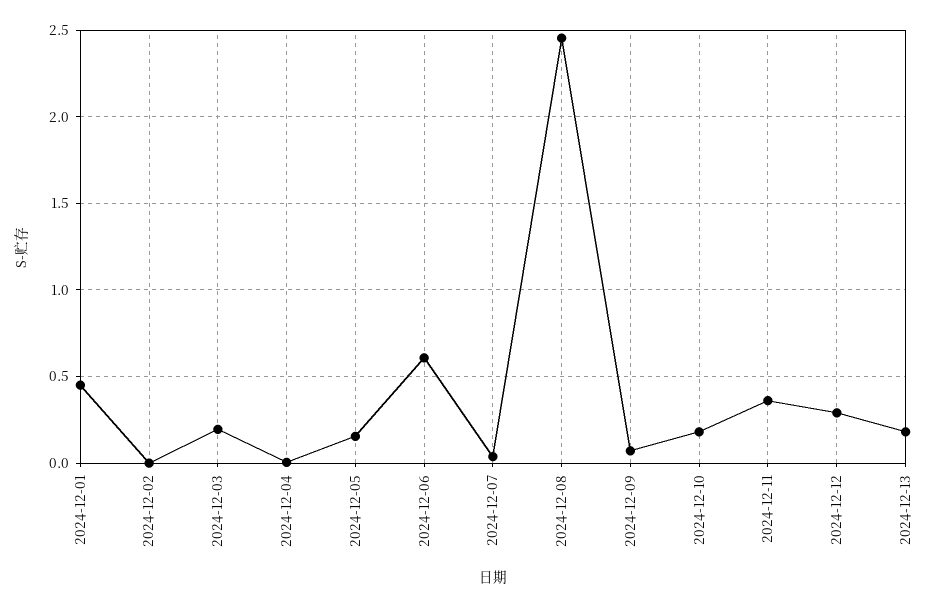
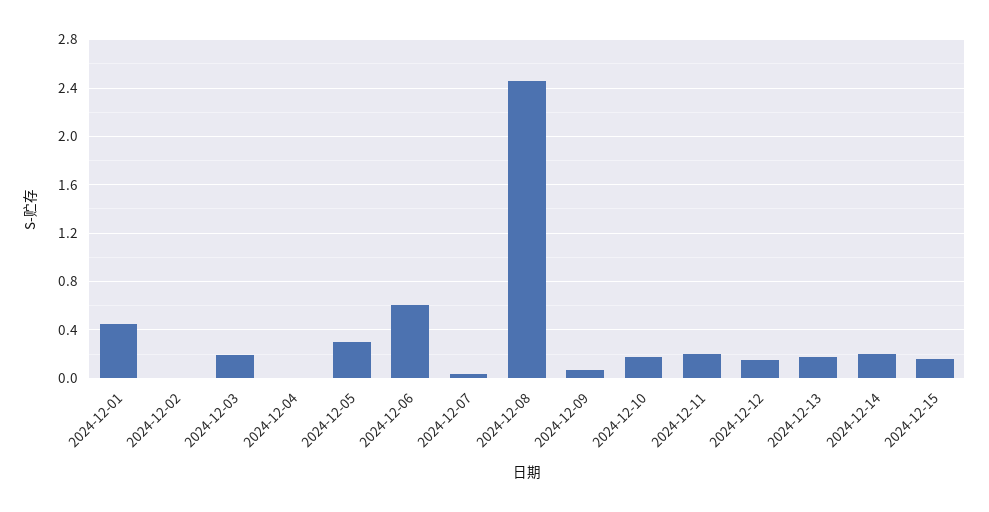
2024-12-05: 0.15 -> 0.3
2024-12-11: 0.35 -> 0.2
2024-12-12: 0.3 -> 0.15
2024-12-14: none -> 0.2
2024-12-15: none -> 0.15

